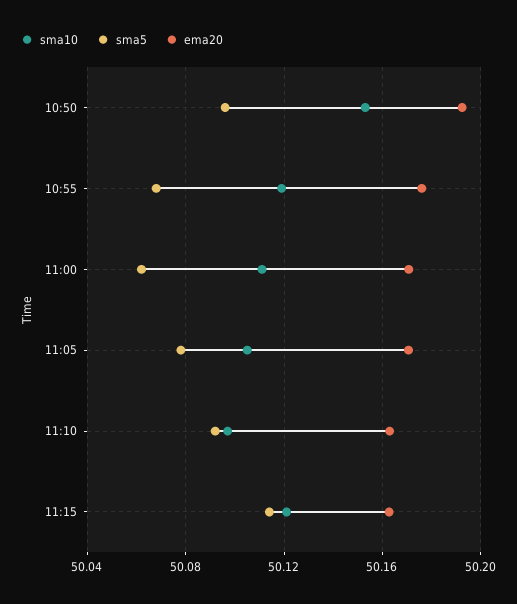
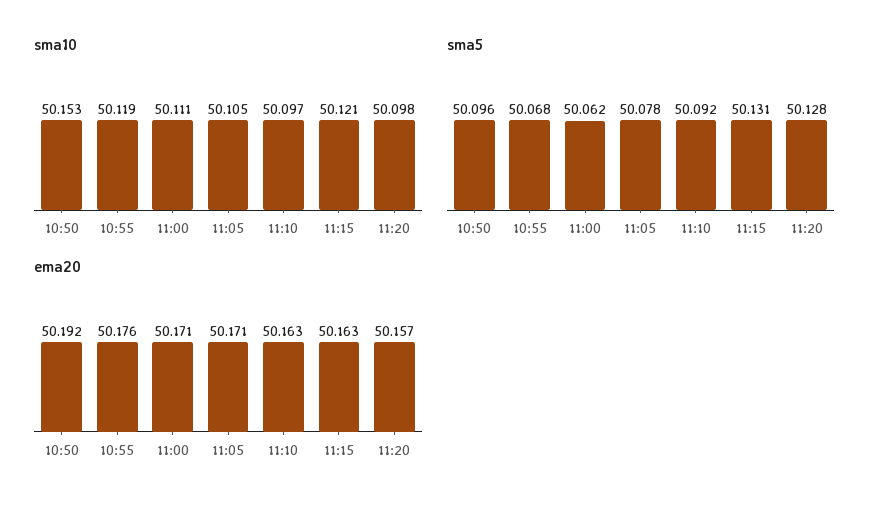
sma5, 11:15: 50.115 -> 50.131
sma10, 11:20: none -> 50.098
sma5, 11:20: none -> 50.128
ema20, 11:20: none -> 50.157

